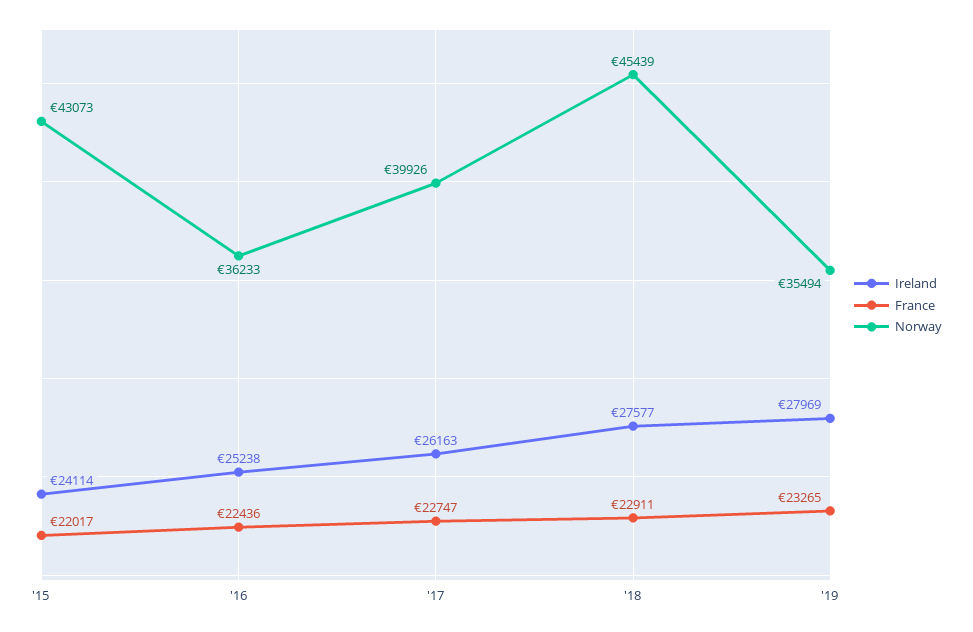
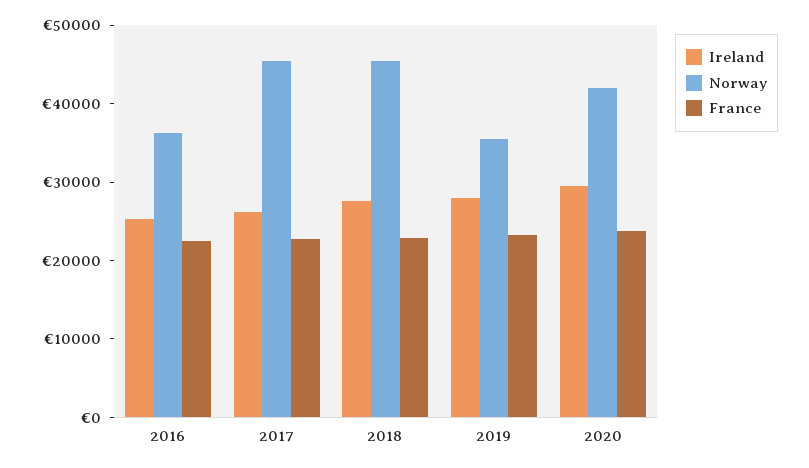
Ireland, '15: 24114 -> none
France, '15: 22017 -> none
Norway, '15: 43073 -> none
Norway, '17: 39926 -> 46000
Ireland, 2020: none -> 30000
Norway, 2020: none -> 42000
France, 2020: none -> 24000

